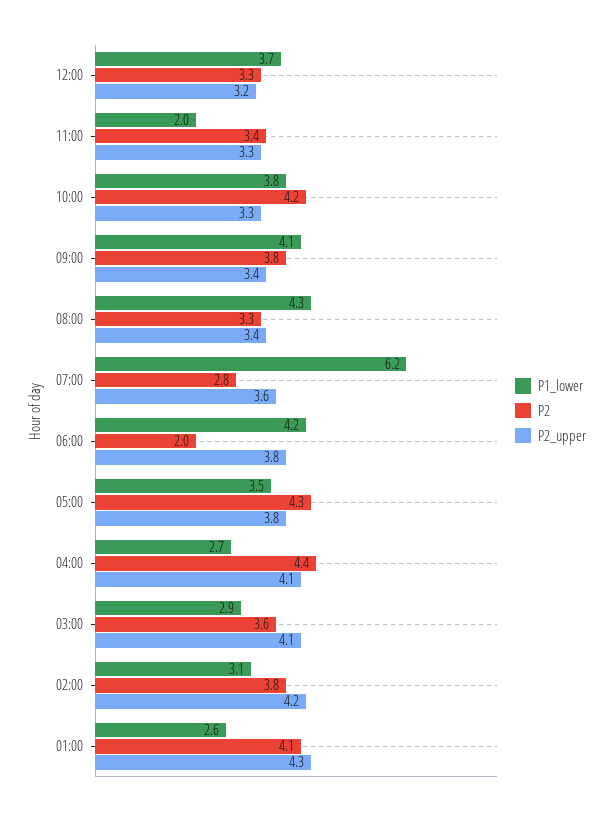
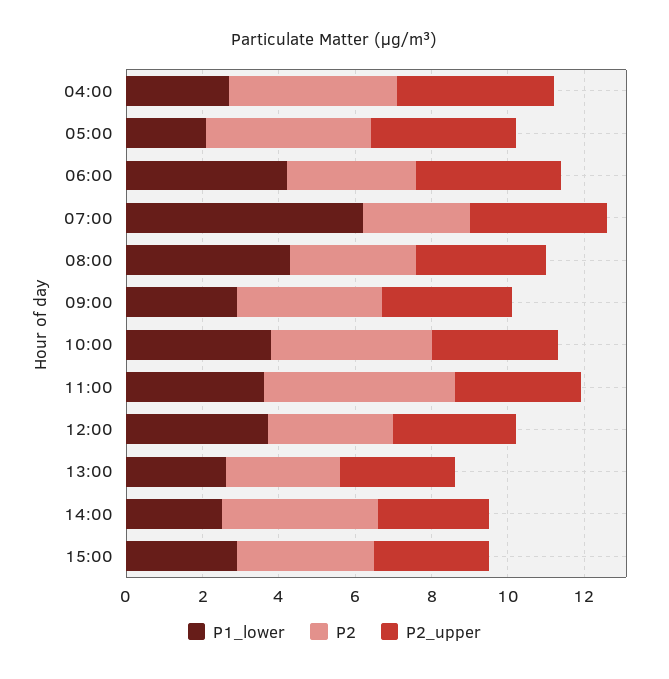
P1_lower, 11:00: 2 -> 3.5
P2, 11:00: 3.4 -> 5
P1_lower, 09:00: 4.1 -> 3
P2, 06:00: 2 -> 3.5
P1_lower, 05:00: 3.5 -> 2
P1_lower, 03:00: 2.9 -> none
P2, 03:00: 3.6 -> none
P2_upper, 03:00: 4.1 -> none
P1_lower, 02:00: 3.1 -> none
P2, 02:00: 3.8 -> none
P2_upper, 02:00: 4.2 -> none
P1_lower, 01:00: 2.6 -> none
P2, 01:00: 4.1 -> none
P2_upper, 01:00: 4.3 -> none
P1_lower, 13:00: none -> 2.5
P2, 13:00: none -> 3
P2_upper, 13:00: none -> 3
P1_lower, 14:00: none -> 2.5
P2, 14:00: none -> 4
P2_upper, 14:00: none -> 3
P1_lower, 15:00: none -> 3
P2, 15:00: none -> 3.5
P2_upper, 15:00: none -> 3

